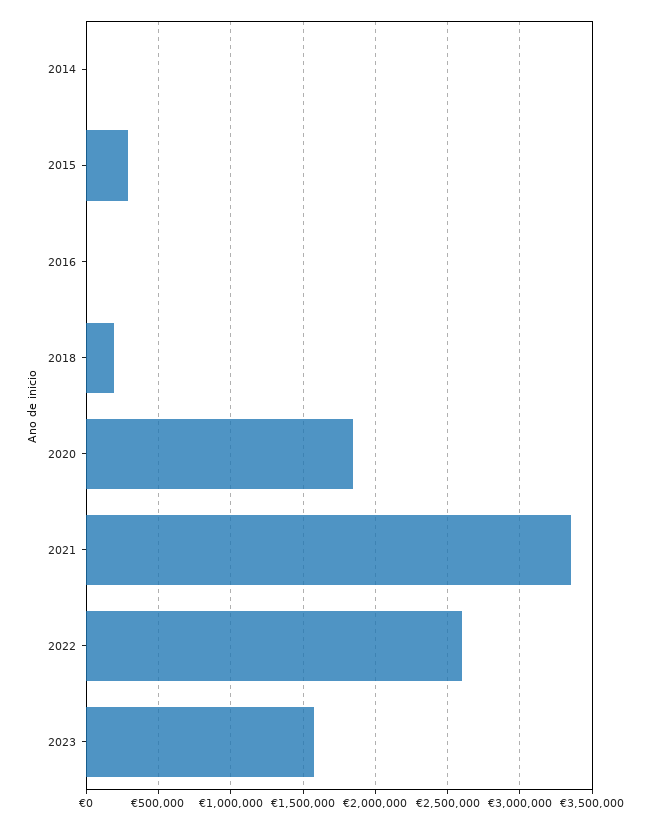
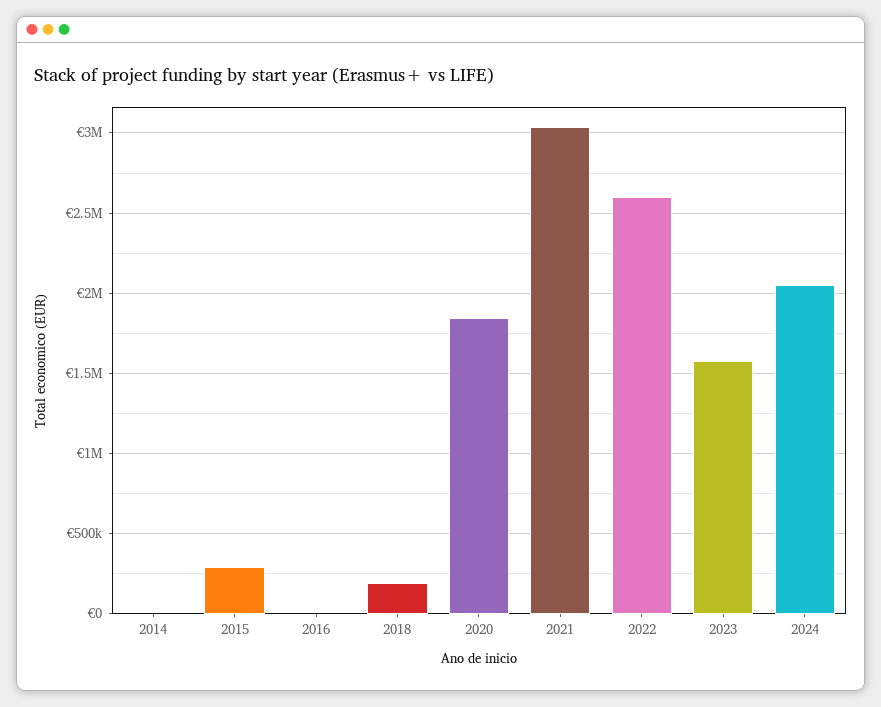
2021: 3350000 -> 3050000
2024: none -> 2050000

